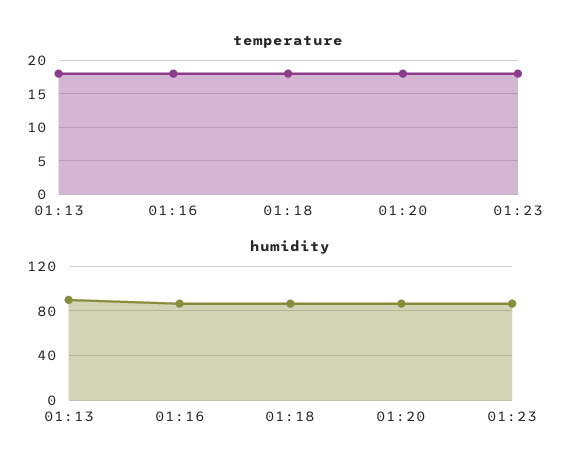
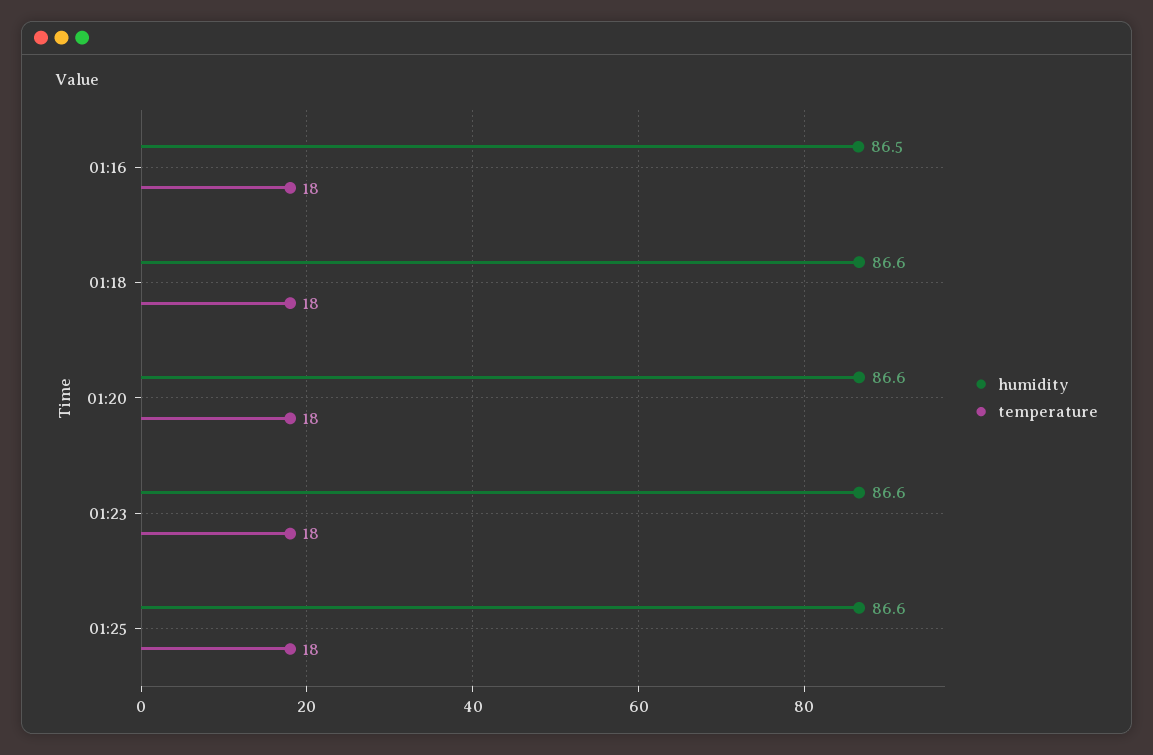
temperature, 01:13: 18 -> none
humidity, 01:13: 90 -> none
humidity, 01:25: none -> 86.6
temperature, 01:25: none -> 18

